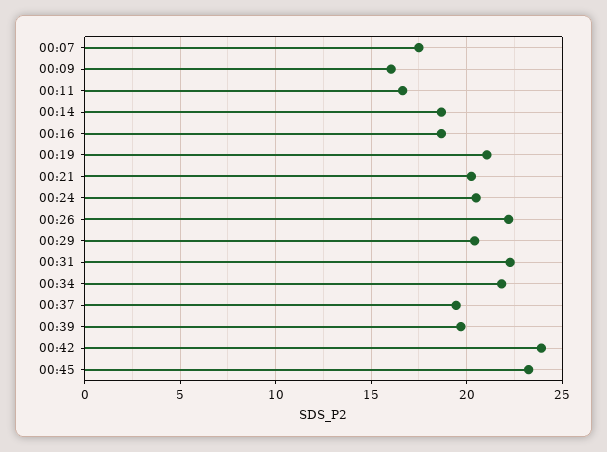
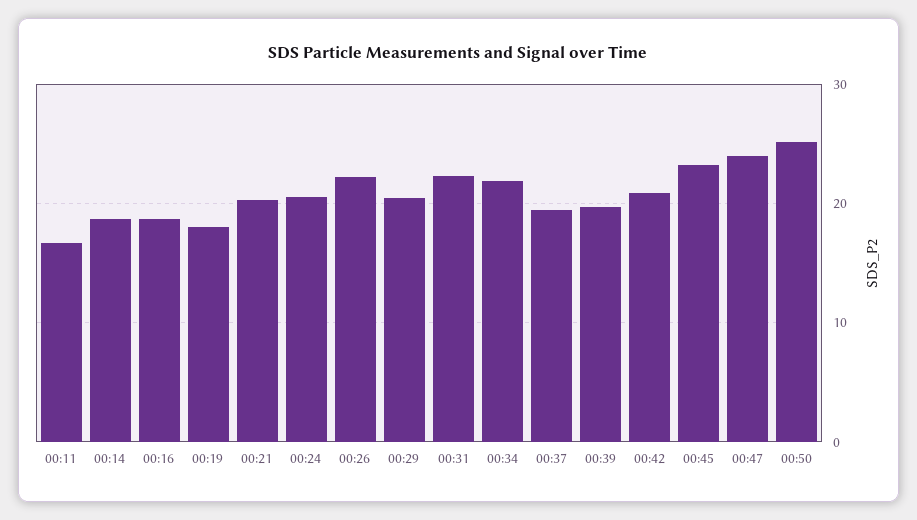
00:07: 17.5 -> none
00:09: 16 -> none
00:19: 21 -> 18
00:42: 24 -> 21
00:47: none -> 24
00:50: none -> 25

